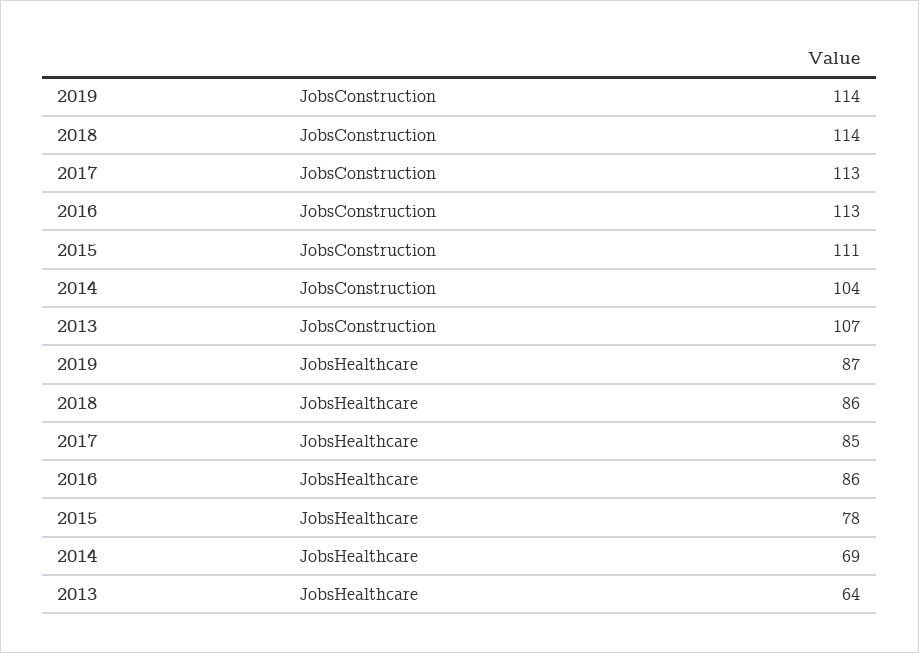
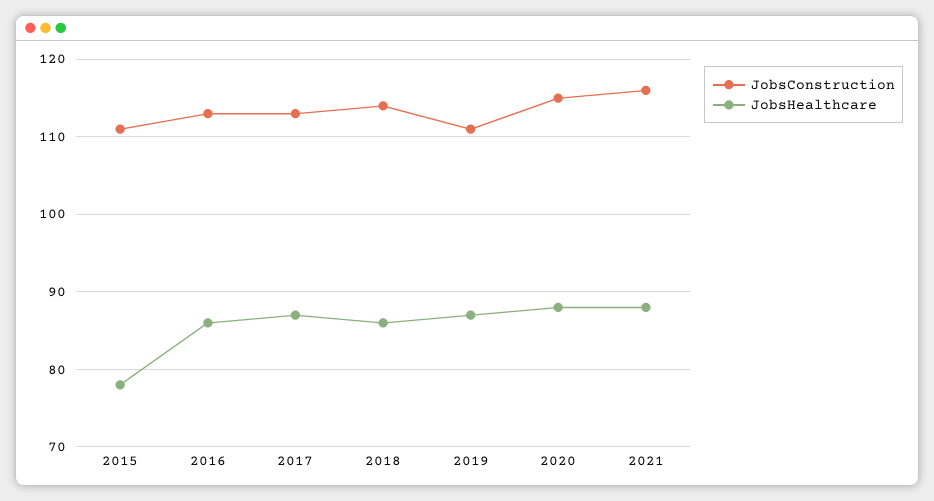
JobsConstruction, 2019: 114 -> 111
JobsConstruction, 2014: 104 -> none
JobsConstruction, 2013: 107 -> none
JobsHealthcare, 2017: 85 -> 87
JobsHealthcare, 2014: 69 -> none
JobsHealthcare, 2013: 64 -> none
JobsConstruction, 2020: none -> 115
JobsHealthcare, 2020: none -> 88
JobsConstruction, 2021: none -> 116
JobsHealthcare, 2021: none -> 88

